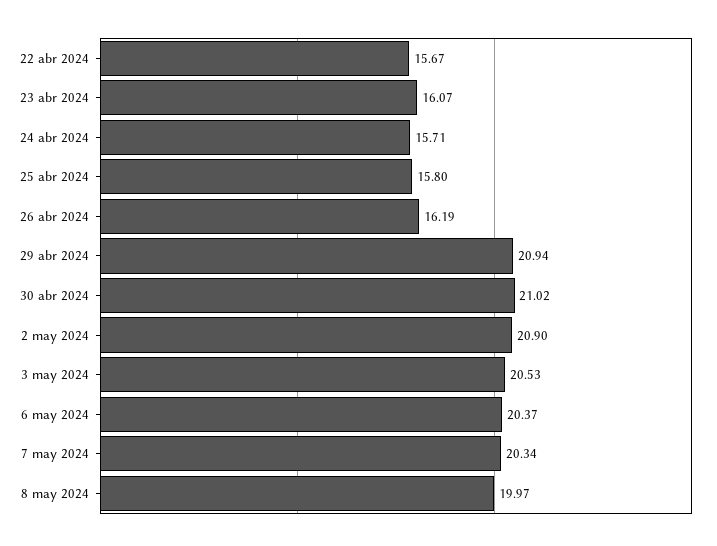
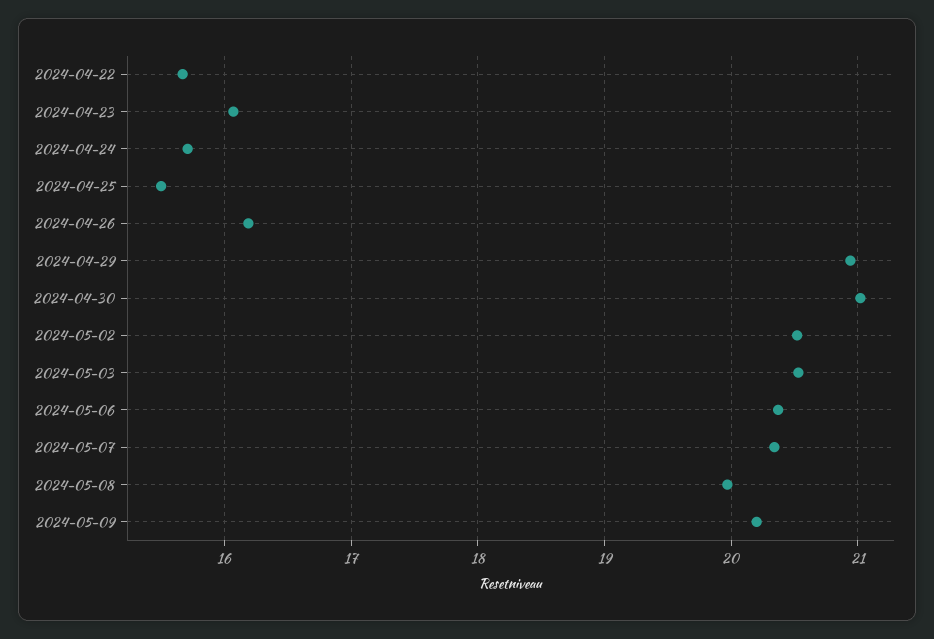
25 abr 2024: 15.8 -> 15.5
2 may 2024: 20.9 -> 20.5
2024-05-09: none -> 20.2

